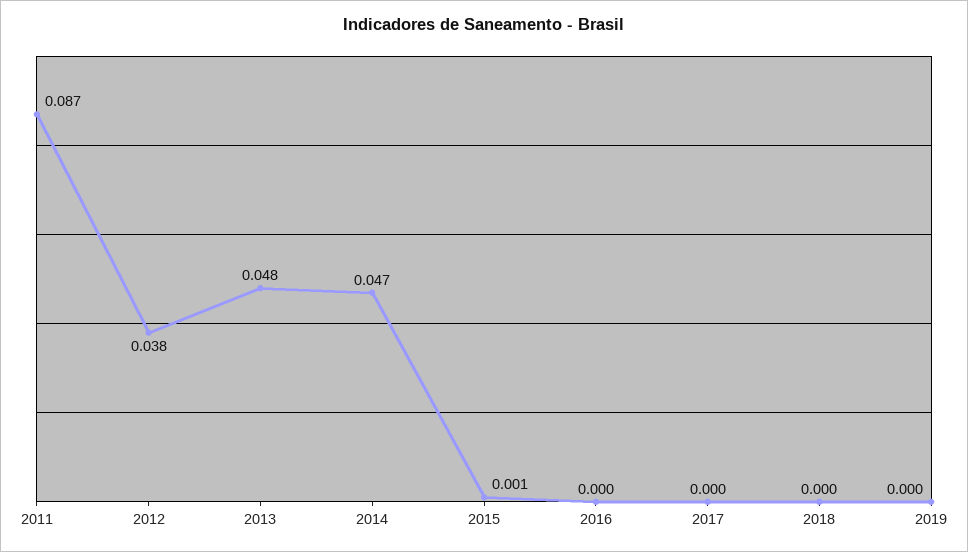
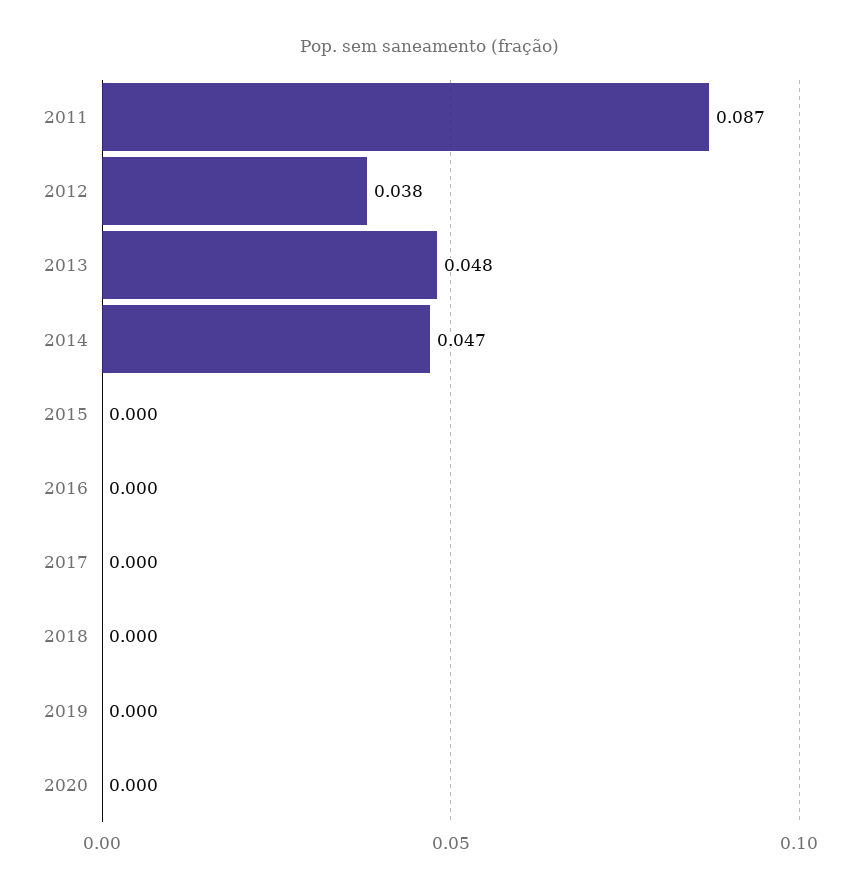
2015: 0.001 -> 0
2020: none -> 0

